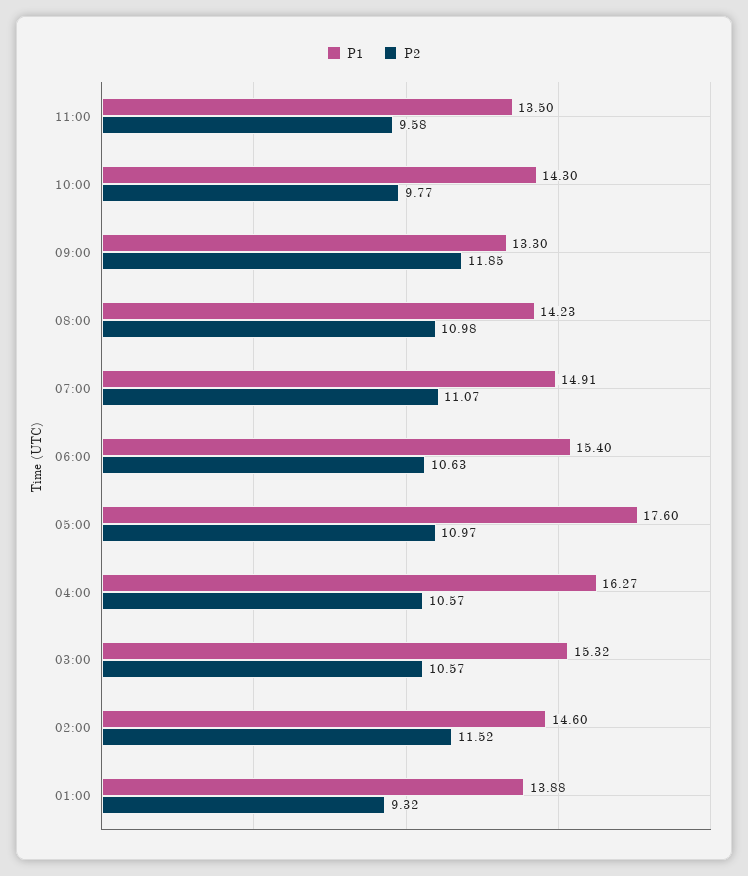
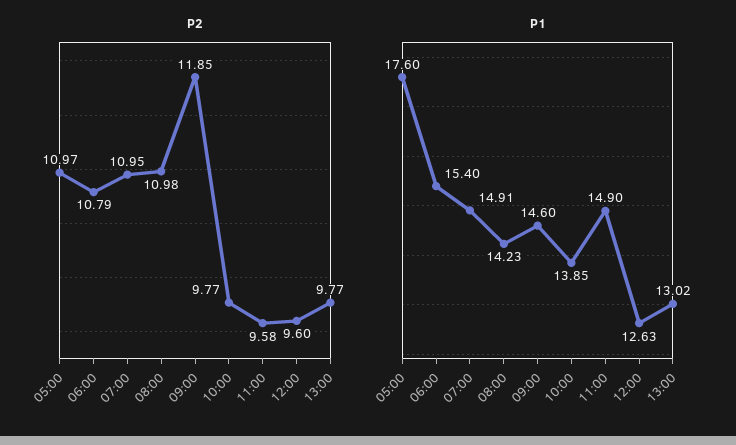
P1, 11:00: 13.5 -> 14.9
P1, 10:00: 14.3 -> 13.85
P1, 09:00: 13.3 -> 14.6
P2, 07:00: 11.07 -> 10.95
P2, 06:00: 10.63 -> 10.79
P1, 04:00: 16.27 -> none
P2, 04:00: 10.57 -> none
P1, 03:00: 15.32 -> none
P2, 03:00: 10.57 -> none
P1, 02:00: 14.6 -> none
P2, 02:00: 11.52 -> none
P1, 01:00: 13.88 -> none
P2, 01:00: 9.32 -> none
P2, 12:00: none -> 9.6
P2, 13:00: none -> 9.77
P1, 12:00: none -> 12.63
P1, 13:00: none -> 13.02

